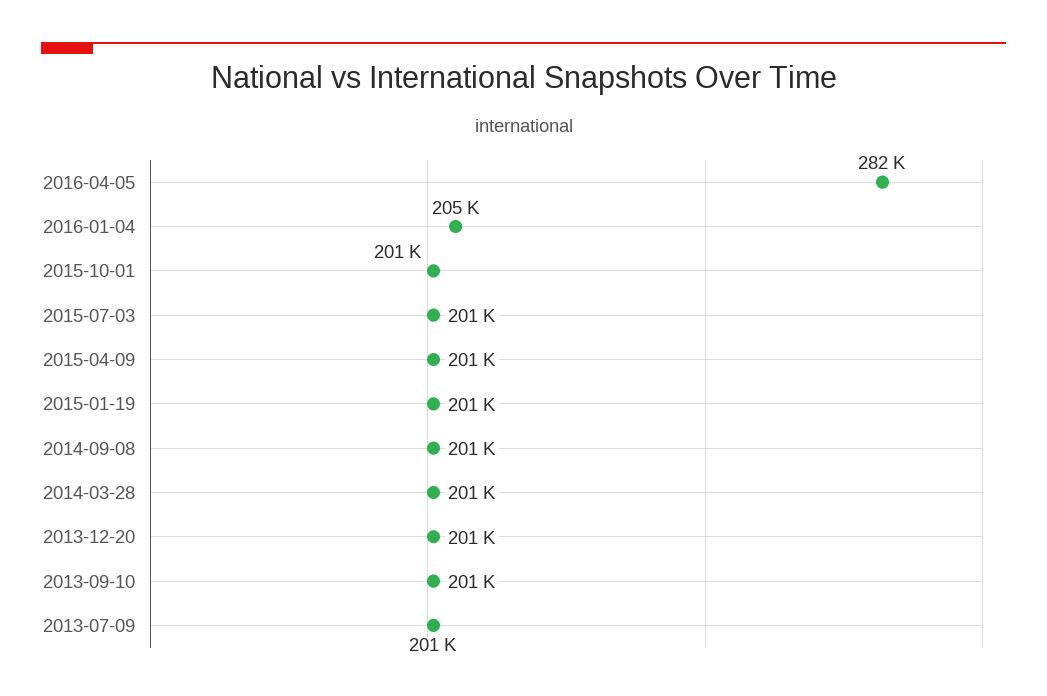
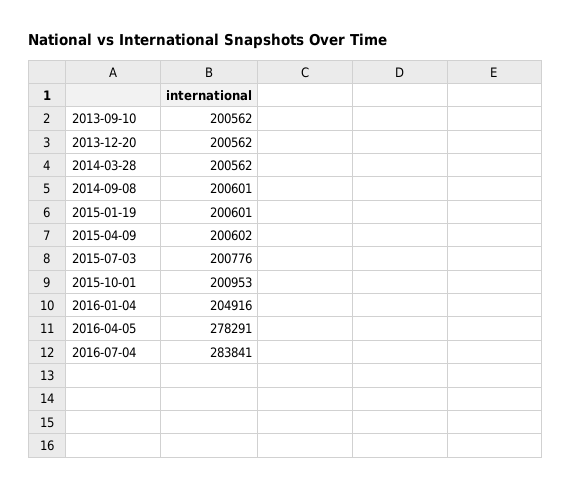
2016-04-05: 282000 -> 278291
2013-07-09: 201000 -> none
2016-07-04: none -> 283841

